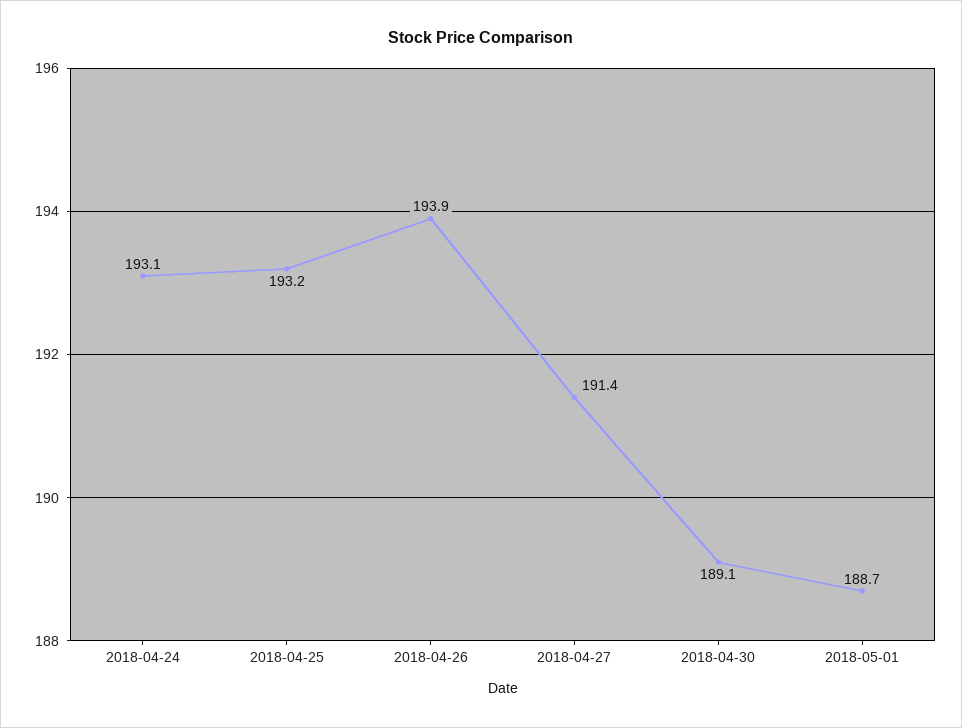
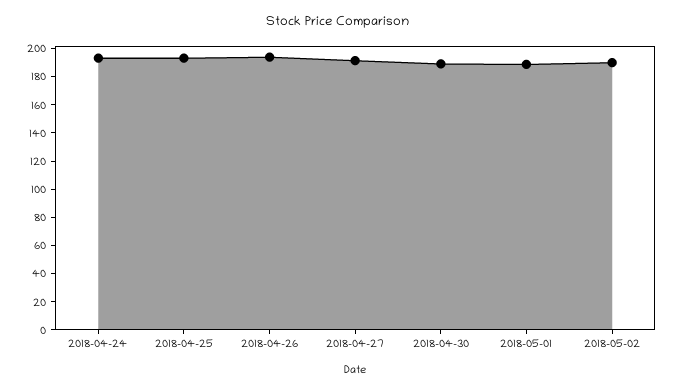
2018-05-02: none -> 190

